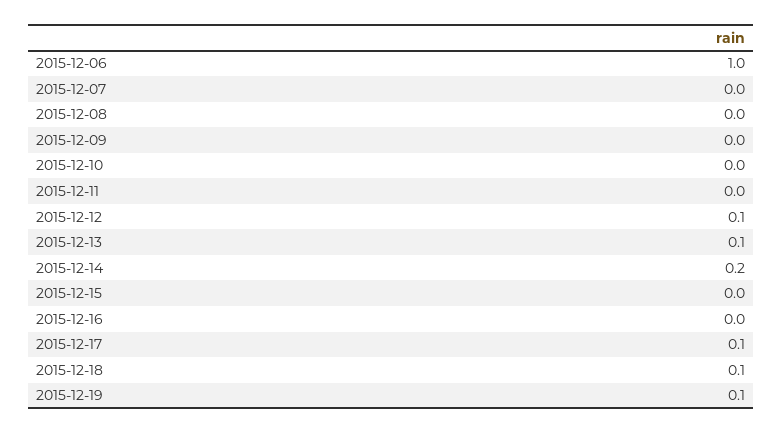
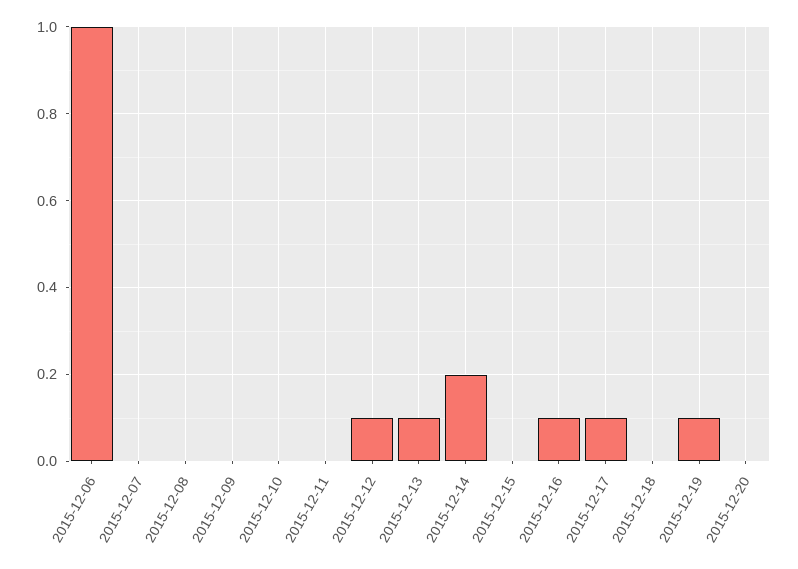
2015-12-16: 0 -> 0.1
2015-12-18: 0.1 -> 0
2015-12-20: none -> 0

